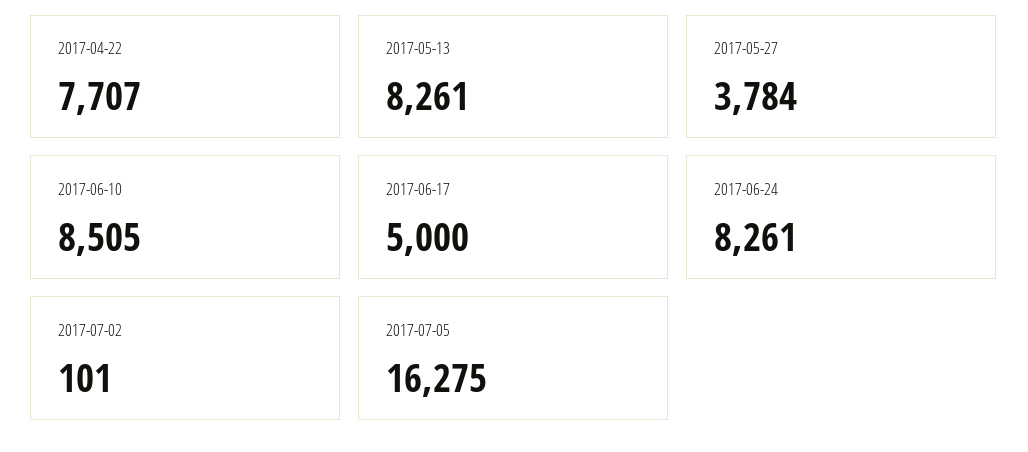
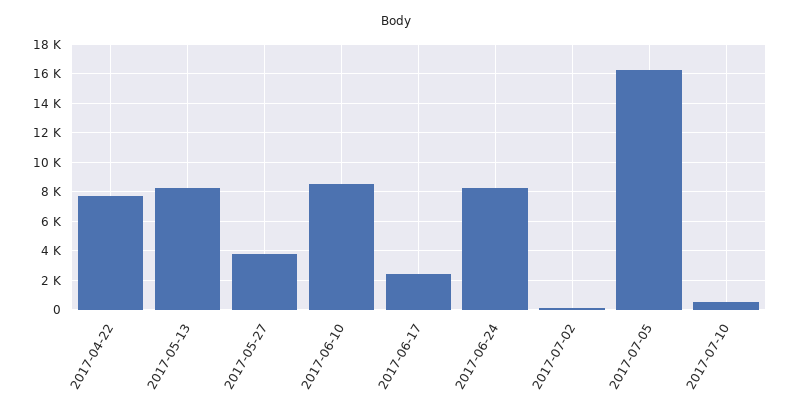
2017-06-17: 5000 -> 2500
2017-07-10: none -> 500

